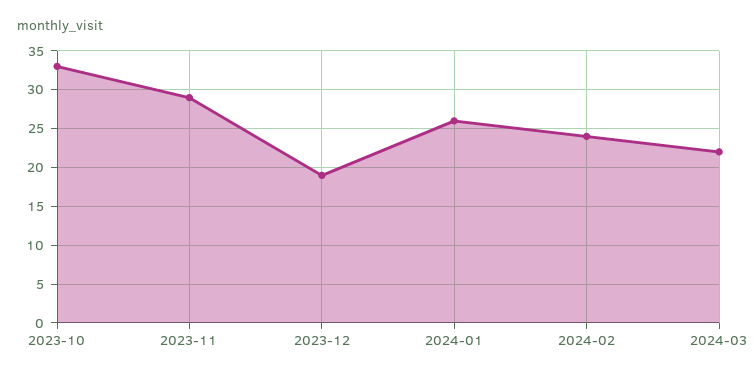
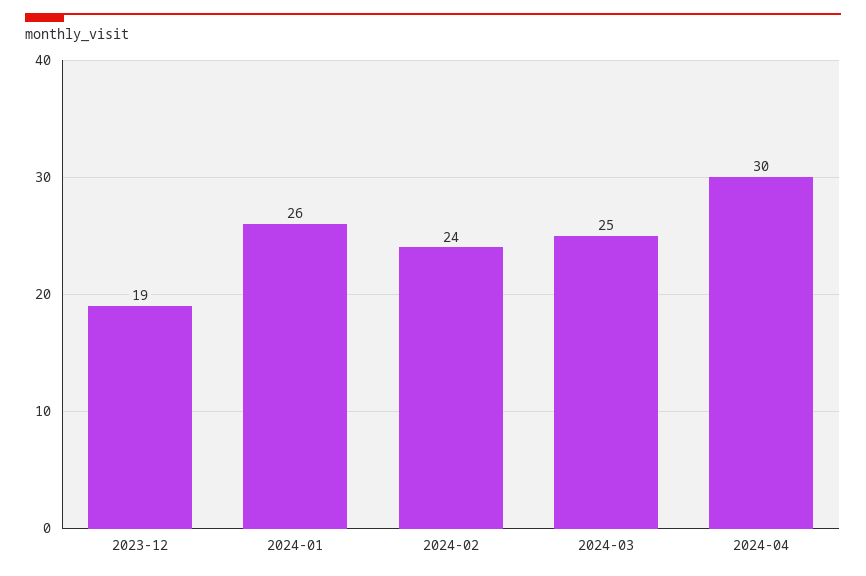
2023-10: 33 -> none
2023-11: 29 -> none
2024-03: 22 -> 25
2024-04: none -> 30

